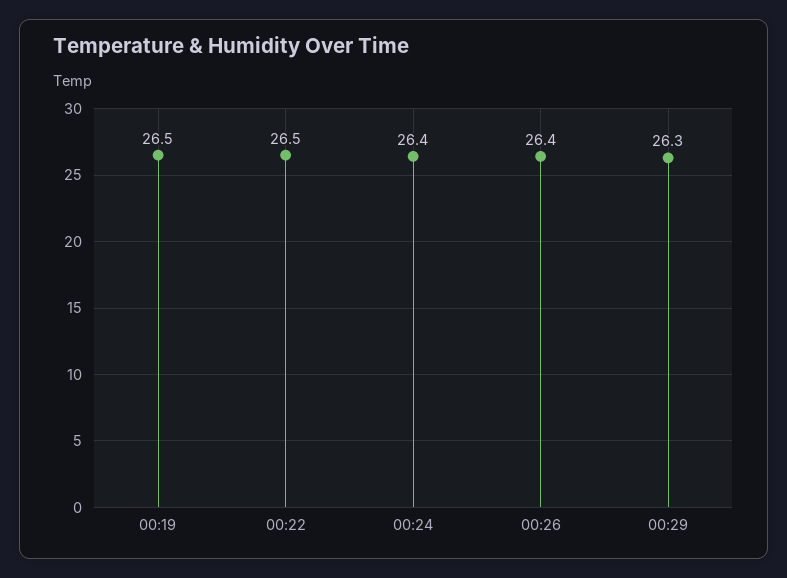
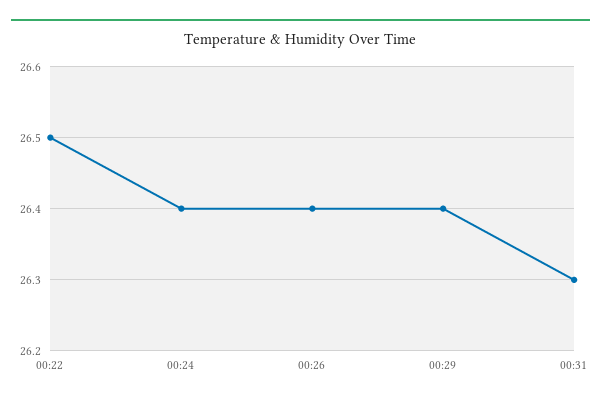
00:19: 26.5 -> none
00:29: 26.3 -> 26.4
00:31: none -> 26.3

